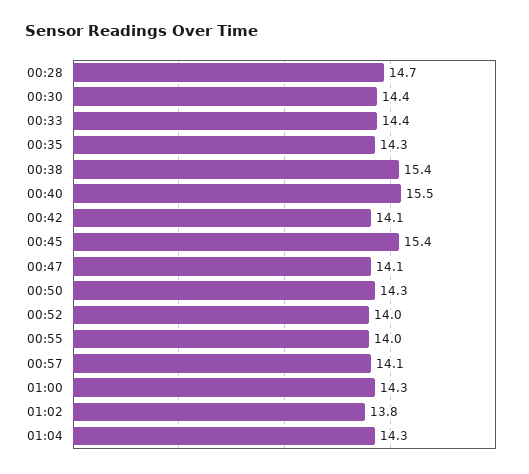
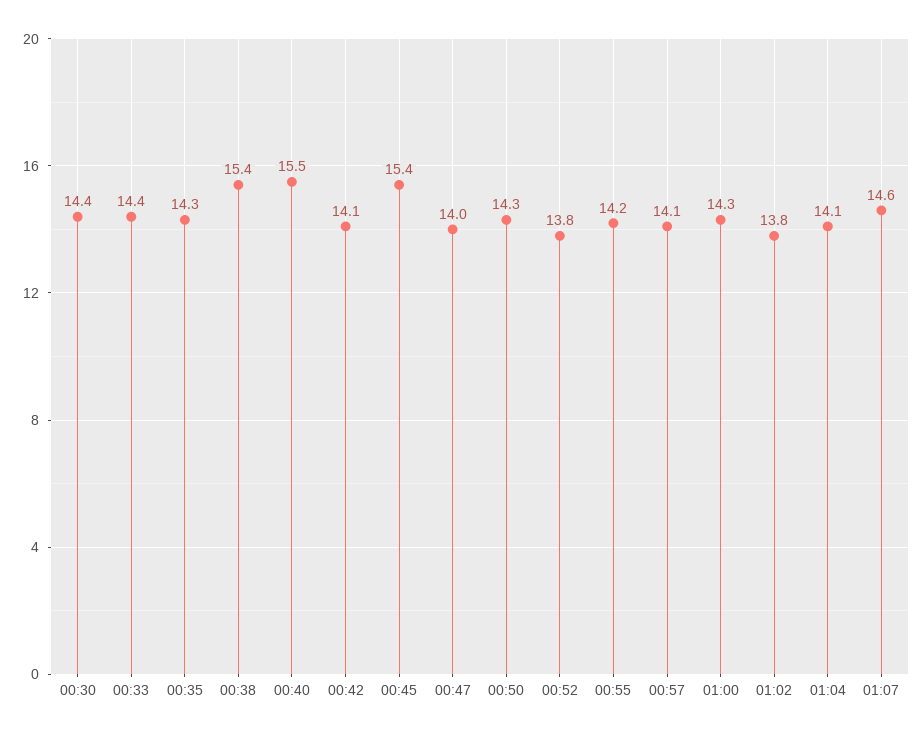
00:28: 14.7 -> none
00:47: 14.1 -> 14
00:52: 14 -> 13.8
00:55: 14 -> 14.2
01:04: 14.3 -> 14.1
01:07: none -> 14.6

